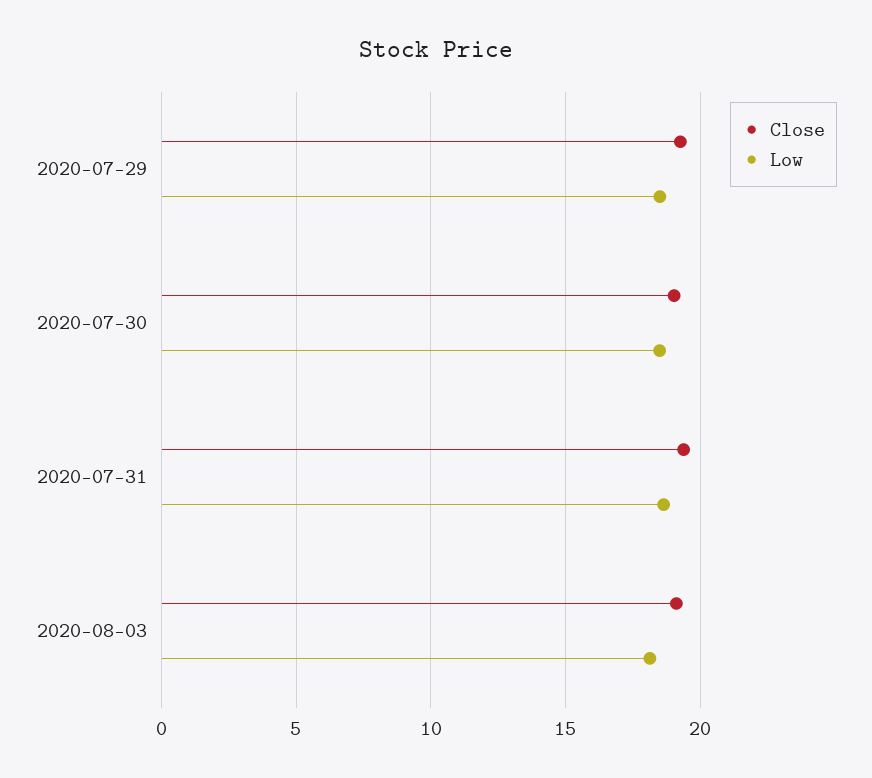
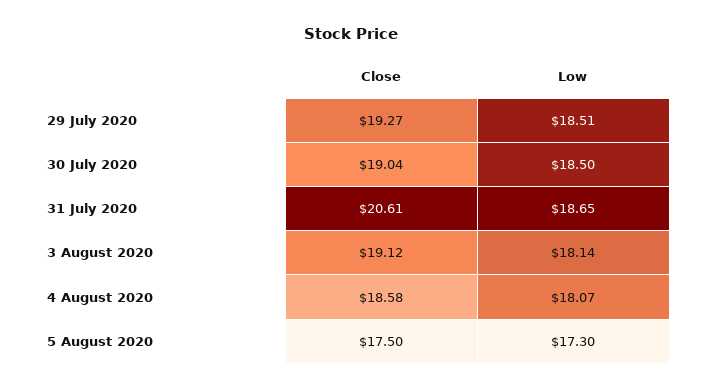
Close, 2020-07-31: 19.5 -> 20.61
Close, 4 August 2020: none -> 18.58
Low, 4 August 2020: none -> 18.07
Close, 5 August 2020: none -> 17.5
Low, 5 August 2020: none -> 17.3

